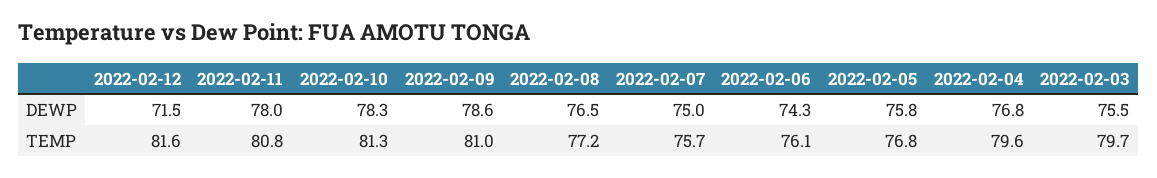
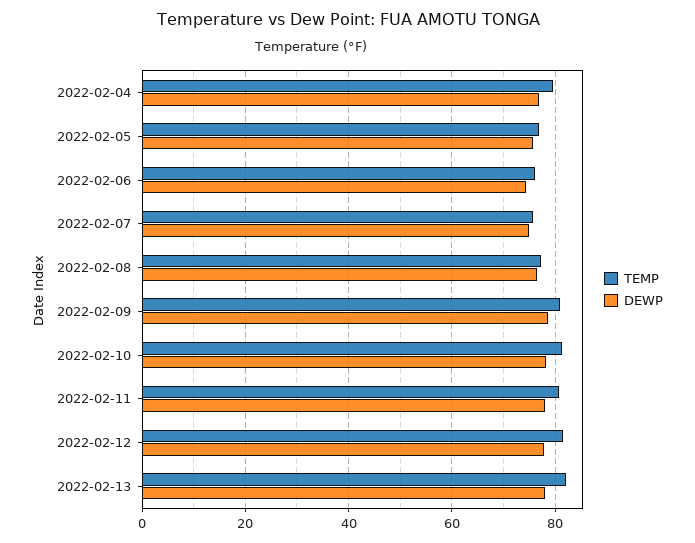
DEWP, 2022-02-12: 71.5 -> 78
DEWP, 2022-02-03: 75.5 -> none
TEMP, 2022-02-03: 79.7 -> none
TEMP, 2022-02-13: none -> 82
DEWP, 2022-02-13: none -> 78

